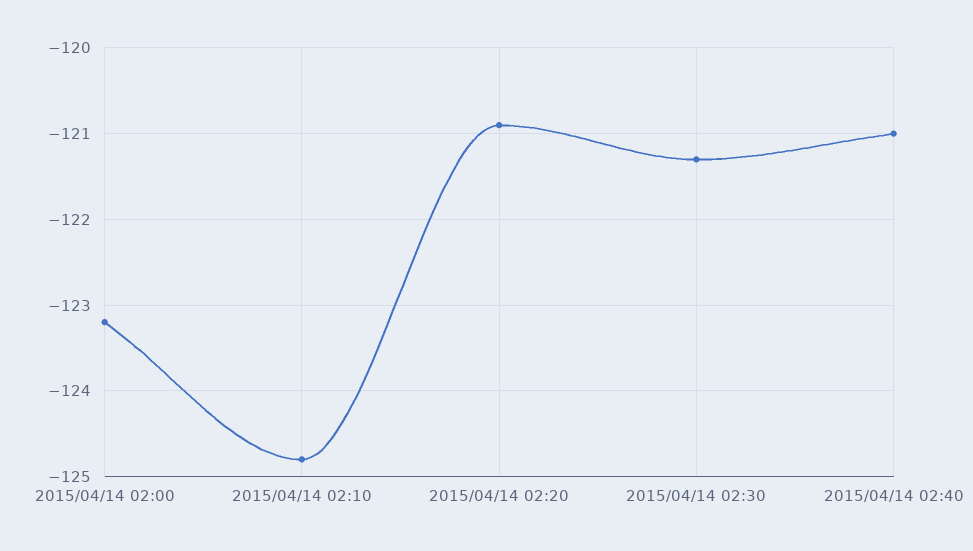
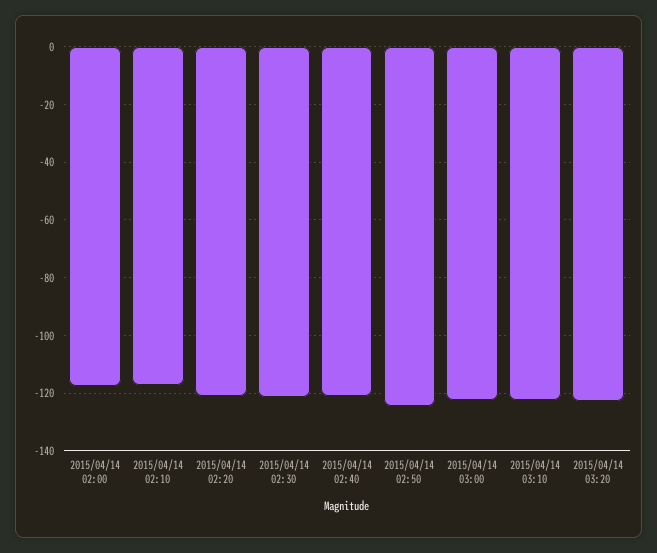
2015/04/14 02:00: -123.2 -> -117.5
2015/04/14 02:10: -124.8 -> -117.5
2015/04/14 02:50: none -> -125
2015/04/14 03:00: none -> -122.5
2015/04/14 03:10: none -> -122.5
2015/04/14 03:20: none -> -122.5

